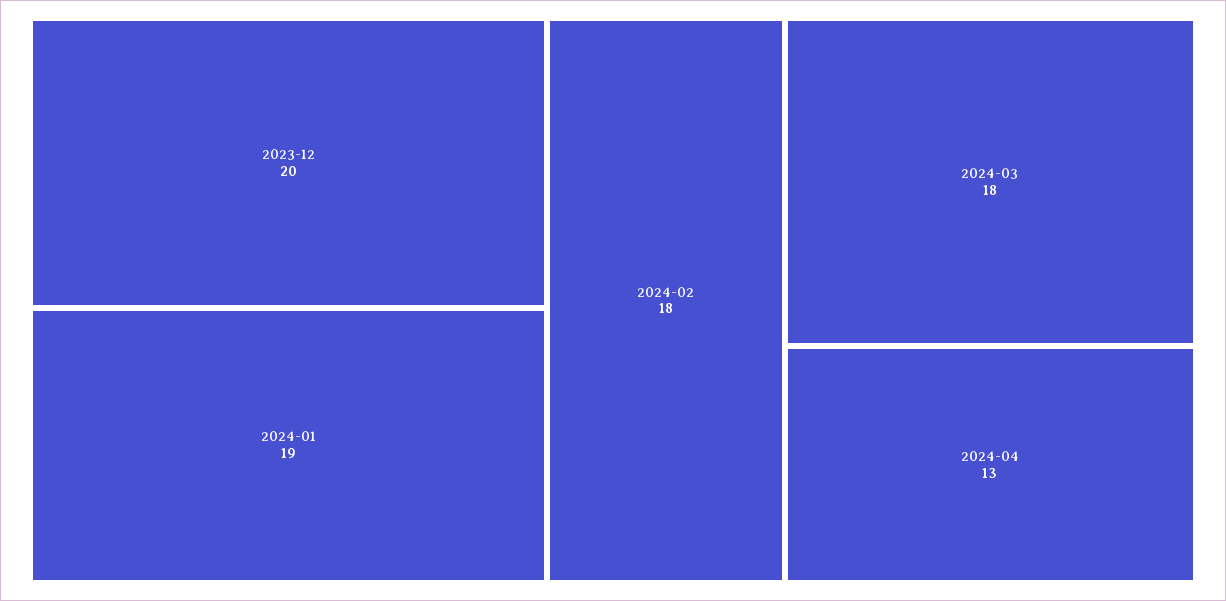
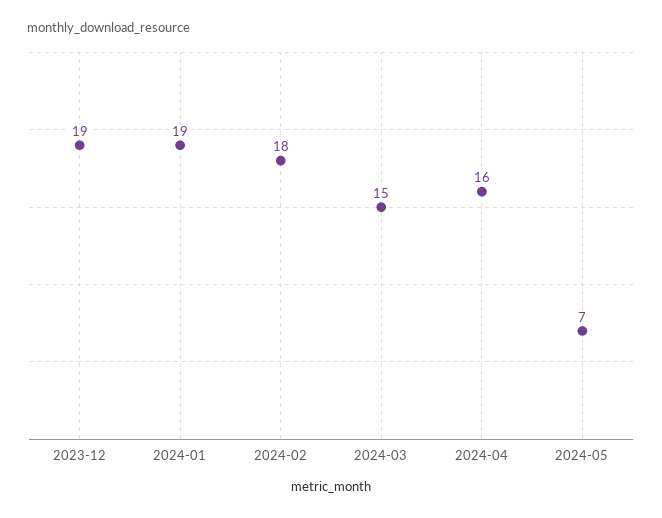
2023-12: 20 -> 19
2024-03: 18 -> 15
2024-04: 13 -> 16
2024-05: none -> 7

